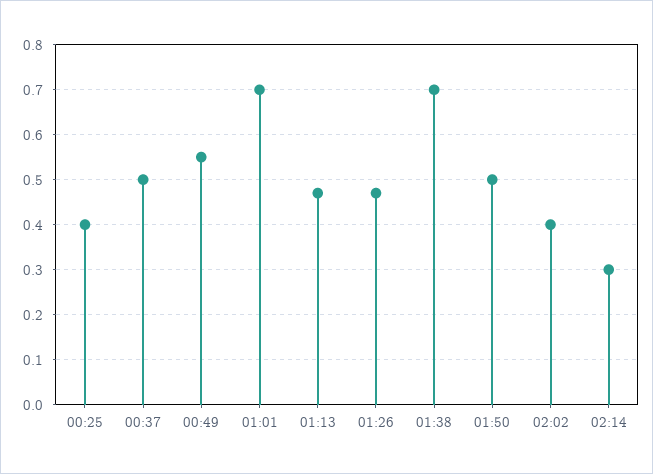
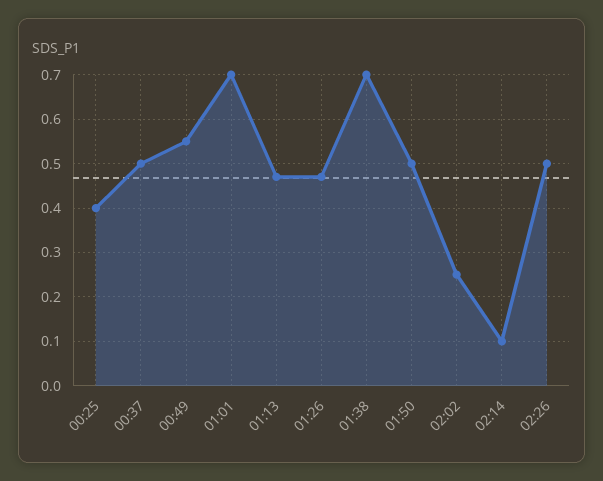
02:02: 0.4 -> 0.25
02:14: 0.3 -> 0.1
02:26: none -> 0.5

